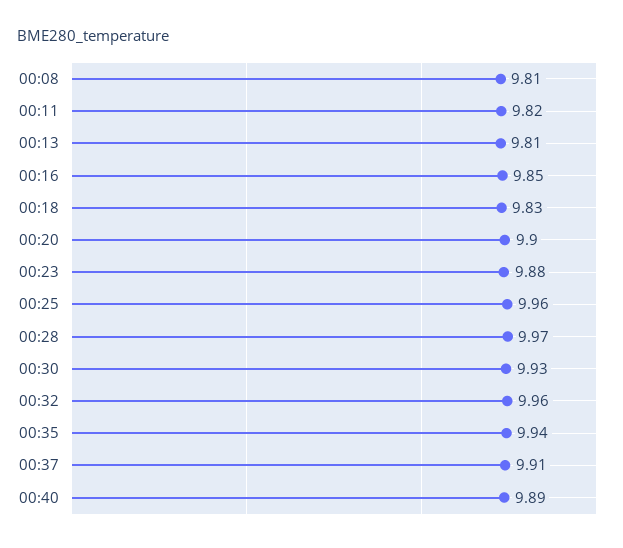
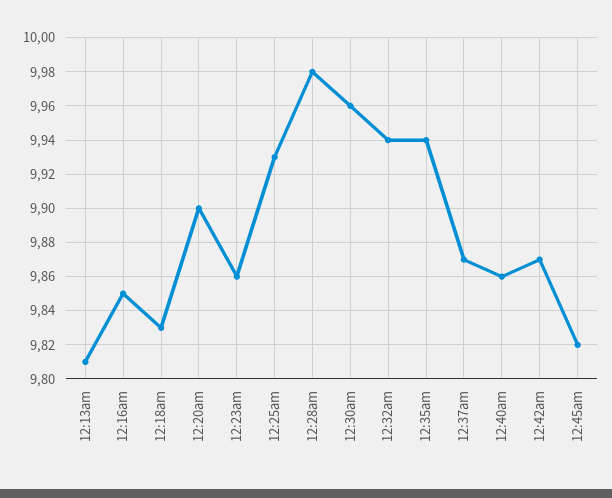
00:08: 9.81 -> none
00:11: 9.82 -> none
00:23: 9.88 -> 9.86
00:25: 9.96 -> 9.93
00:28: 9.97 -> 9.98
00:30: 9.93 -> 9.96
00:32: 9.96 -> 9.94
00:37: 9.91 -> 9.87
00:40: 9.89 -> 9.86
12:42am: none -> 9.87
12:45am: none -> 9.82

